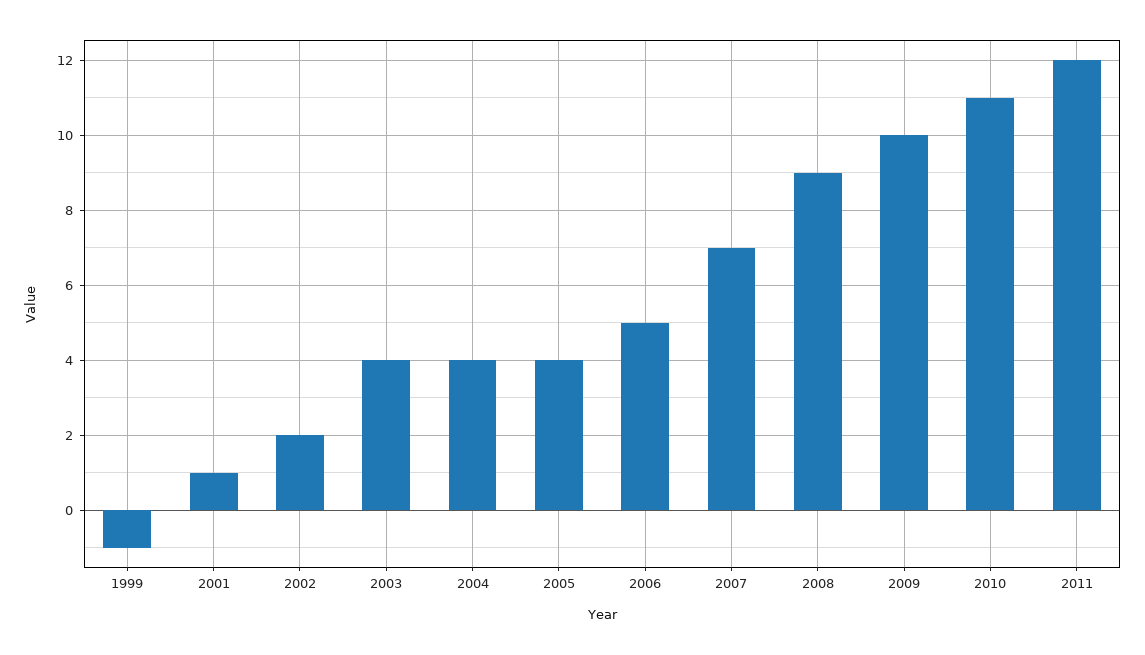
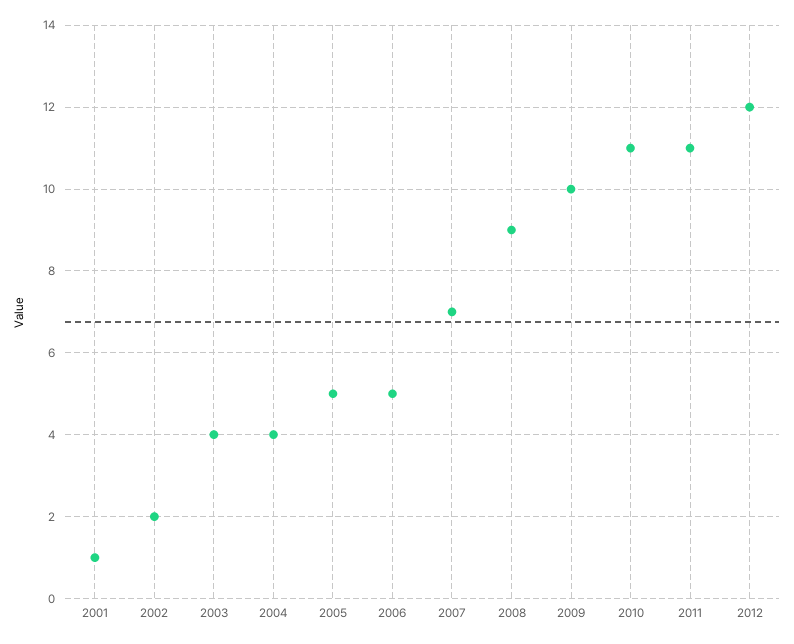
1999: -1 -> none
2005: 4 -> 5
2011: 12 -> 11
2012: none -> 12

